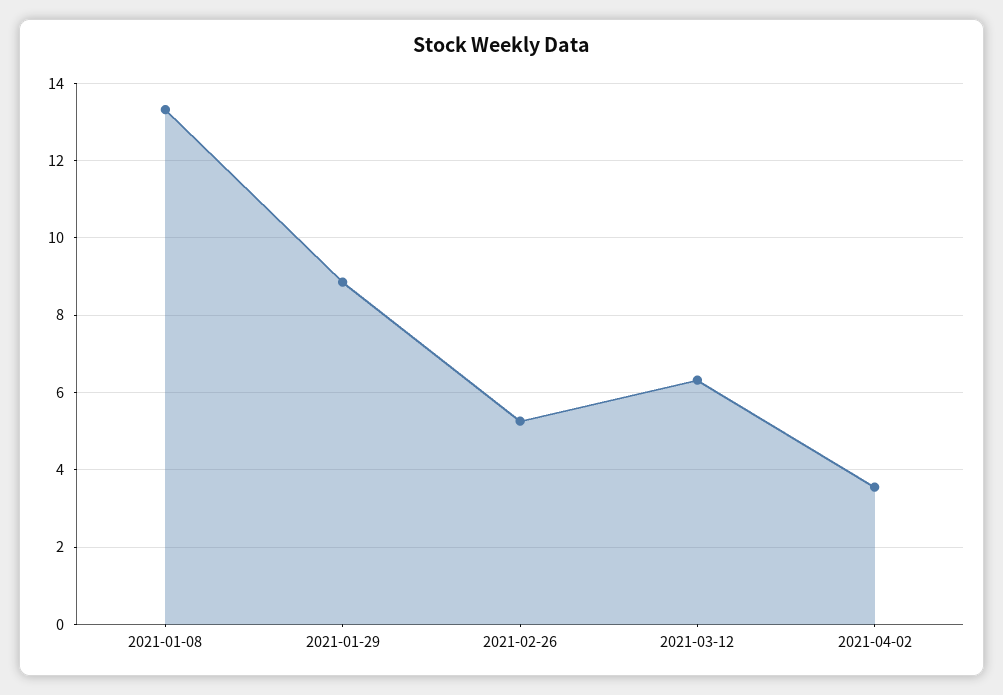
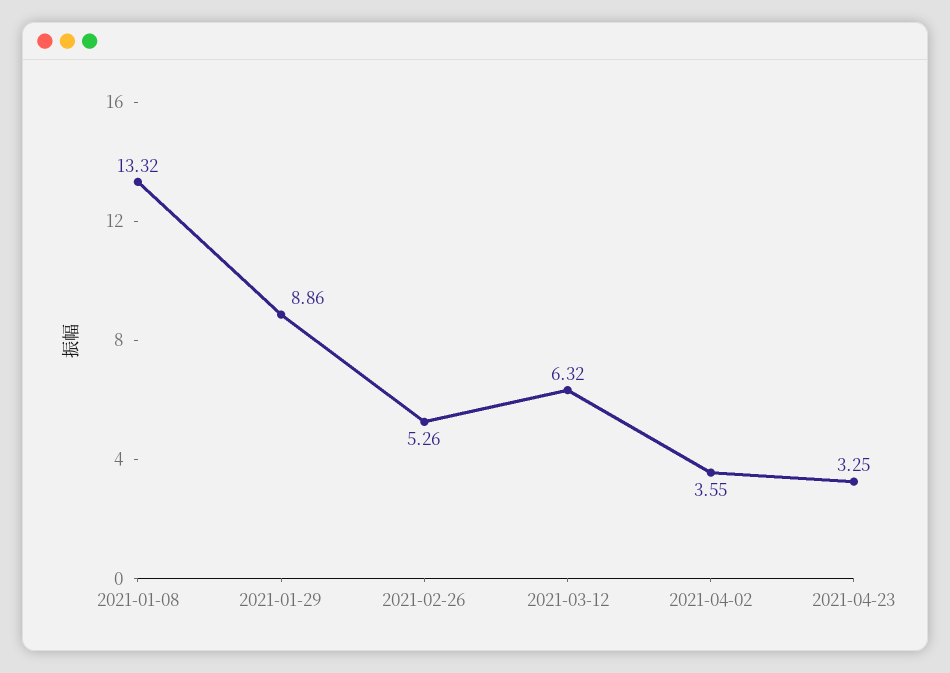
2021-04-23: none -> 3.25

